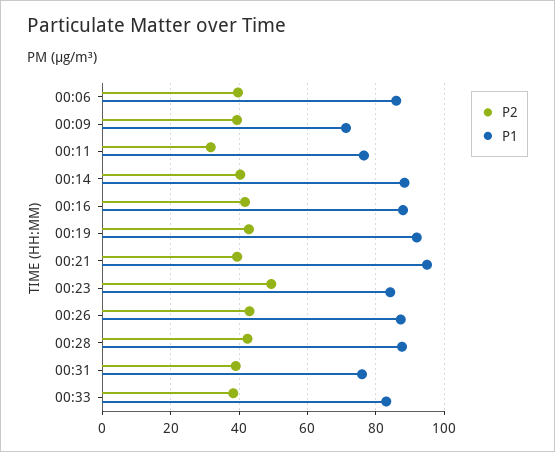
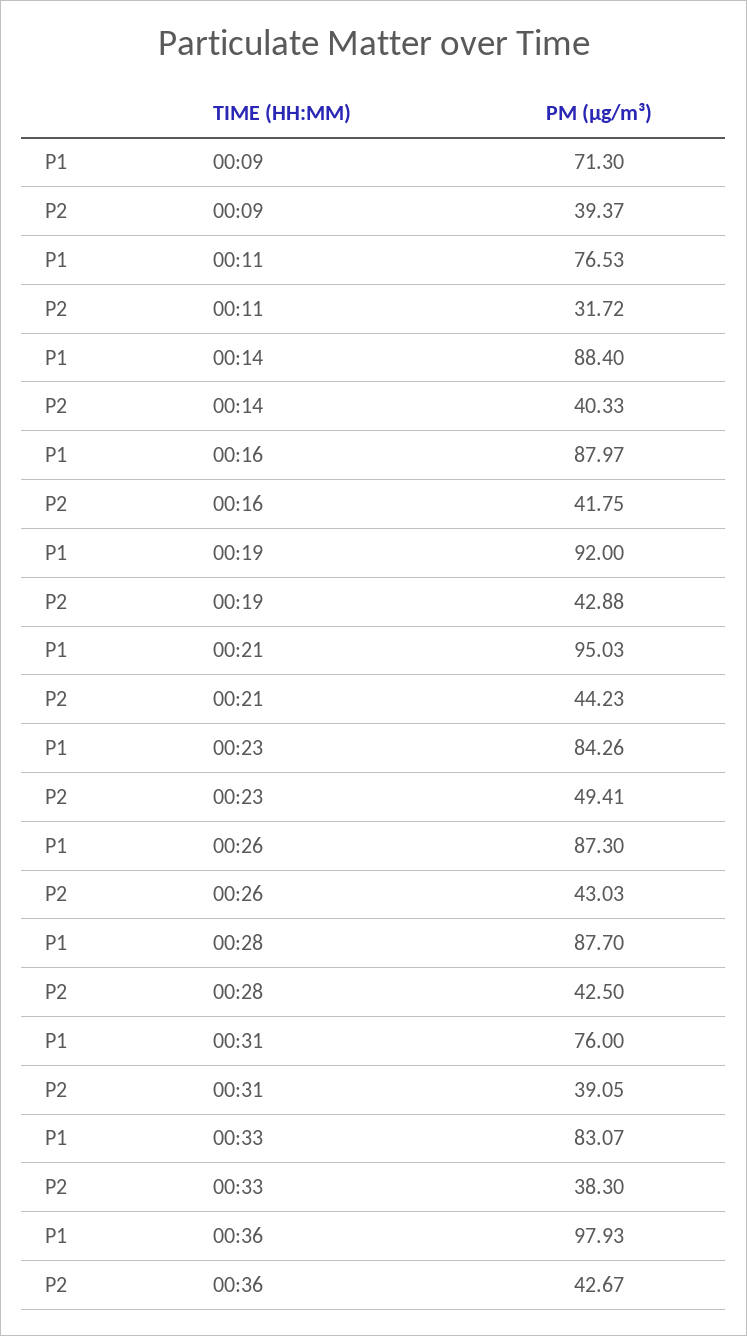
P2, 00:06: 40 -> none
P1, 00:06: 86 -> none
P2, 00:21: 40 -> 44.23
P1, 00:36: none -> 97.93
P2, 00:36: none -> 42.67

